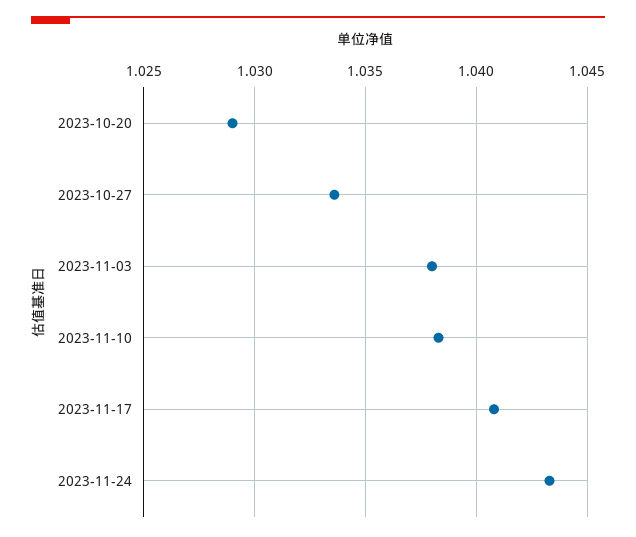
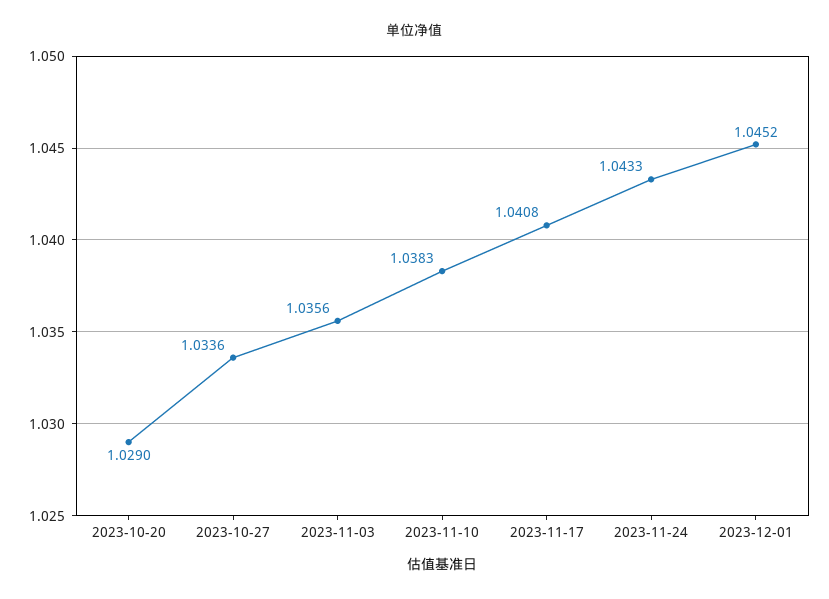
2023-11-03: 1.038 -> 1.0356
2023-12-01: none -> 1.0452

